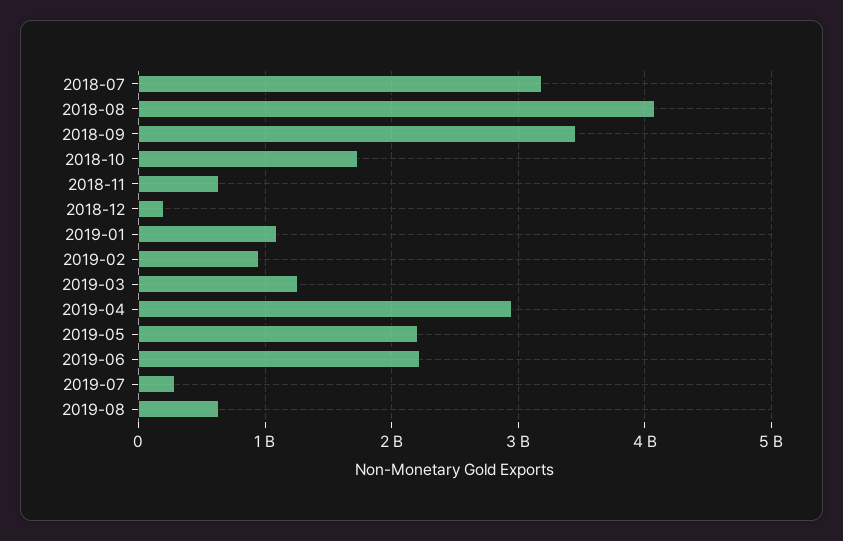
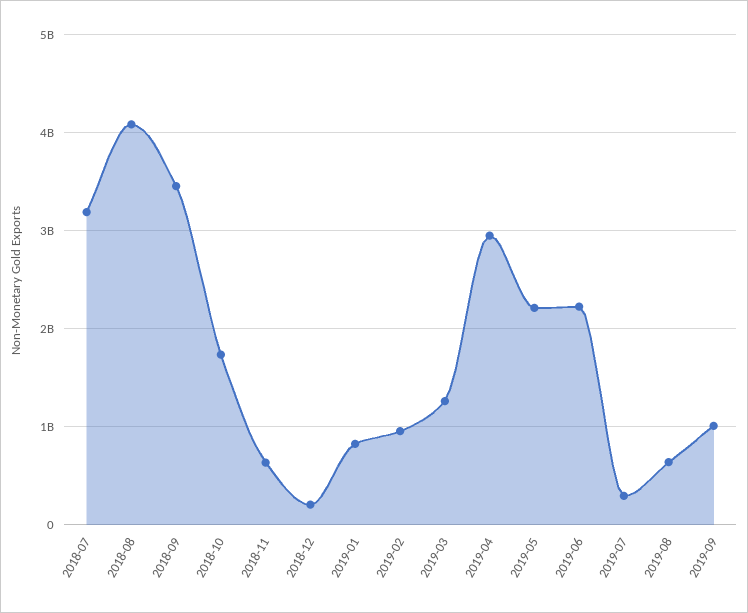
2019-01: 1100000000 -> 800000000
2019-09: none -> 1000000000

